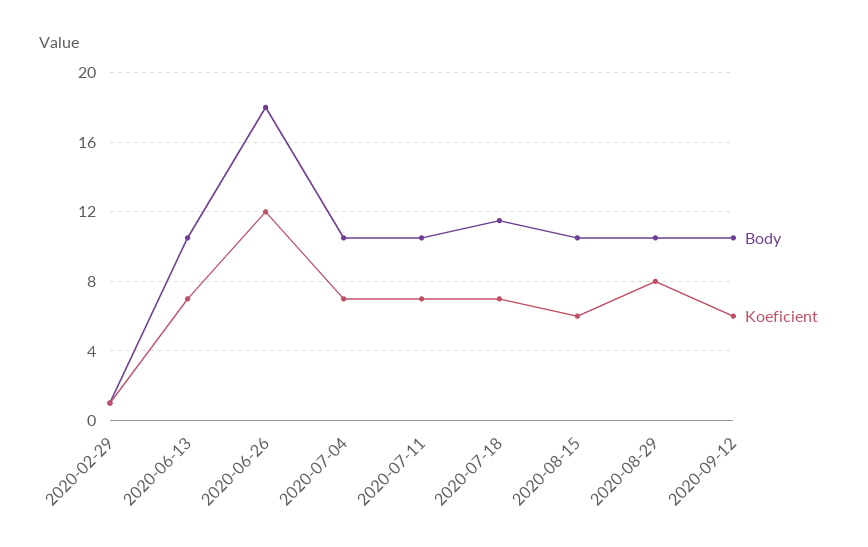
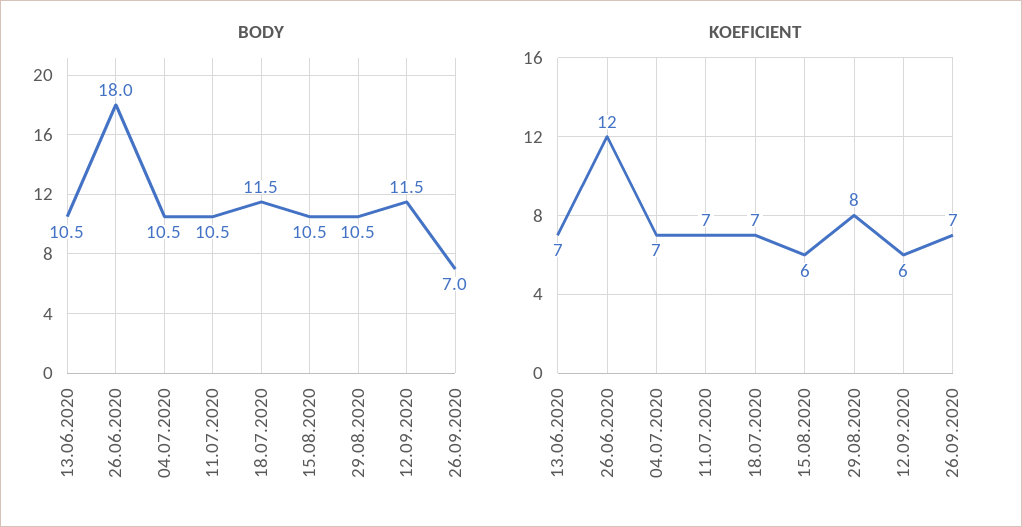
Body, 2020-02-29: 1 -> none
Koeficient, 2020-02-29: 1 -> none
Body, 2020-09-12: 10.5 -> 11.5
Body, 26.09.2020: none -> 7
Koeficient, 26.09.2020: none -> 7

